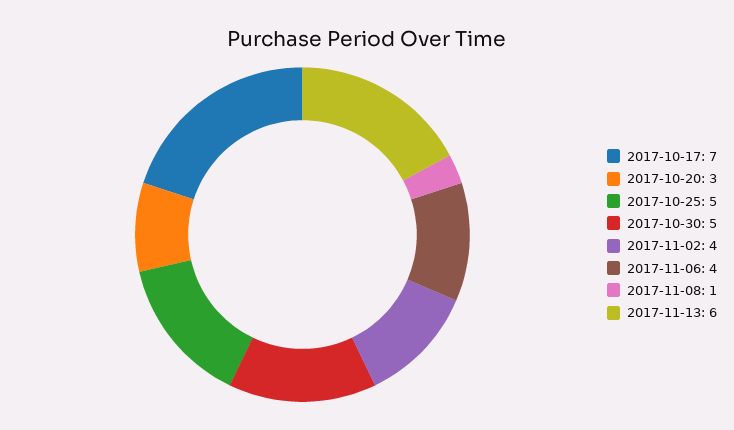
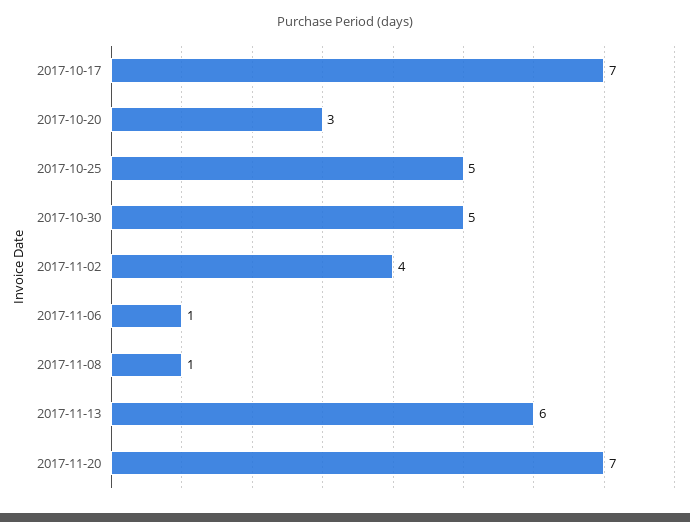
2017-11-06: 4 -> 1
2017-11-20: none -> 7

